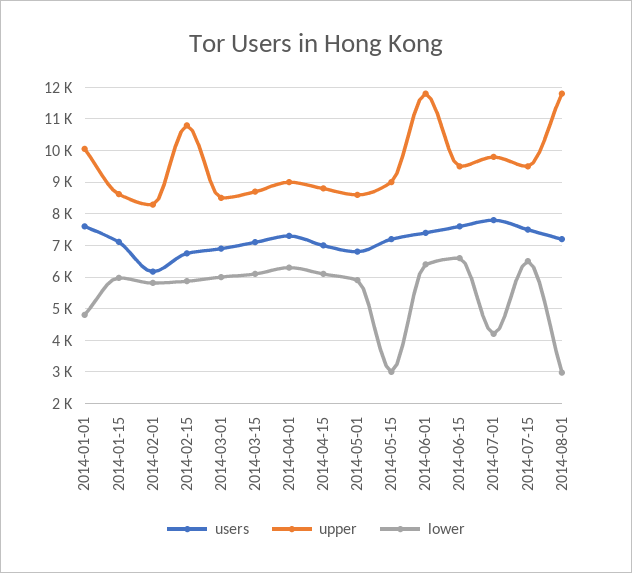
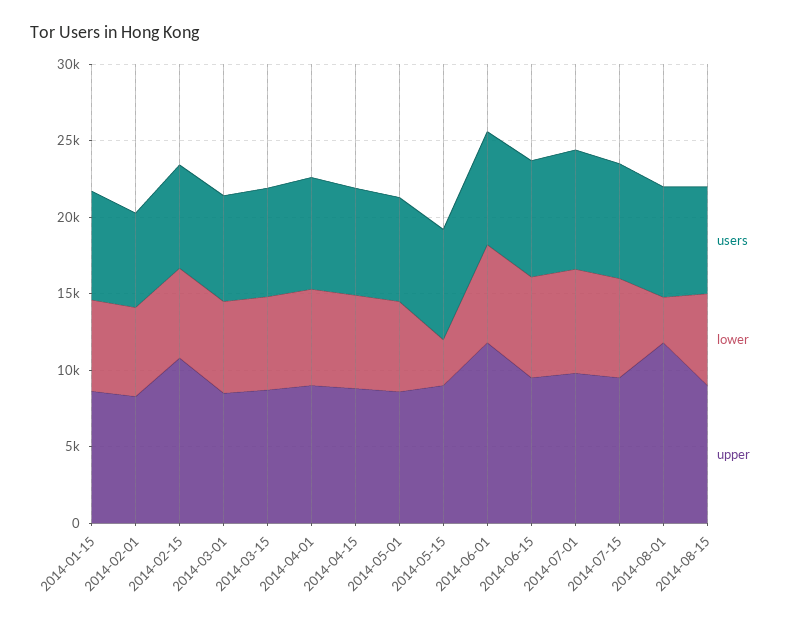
users, 2014-01-01: 7600 -> none
upper, 2014-01-01: 10000 -> none
lower, 2014-01-01: 4800 -> none
lower, 2014-07-01: 4200 -> 7000
users, 2014-08-15: none -> 7000
lower, 2014-08-15: none -> 6000
upper, 2014-08-15: none -> 9000

